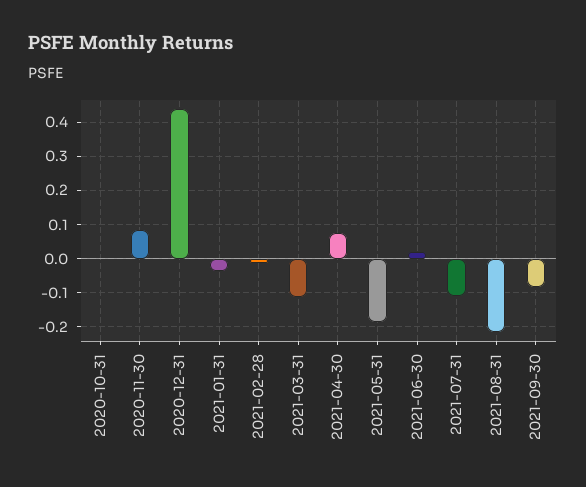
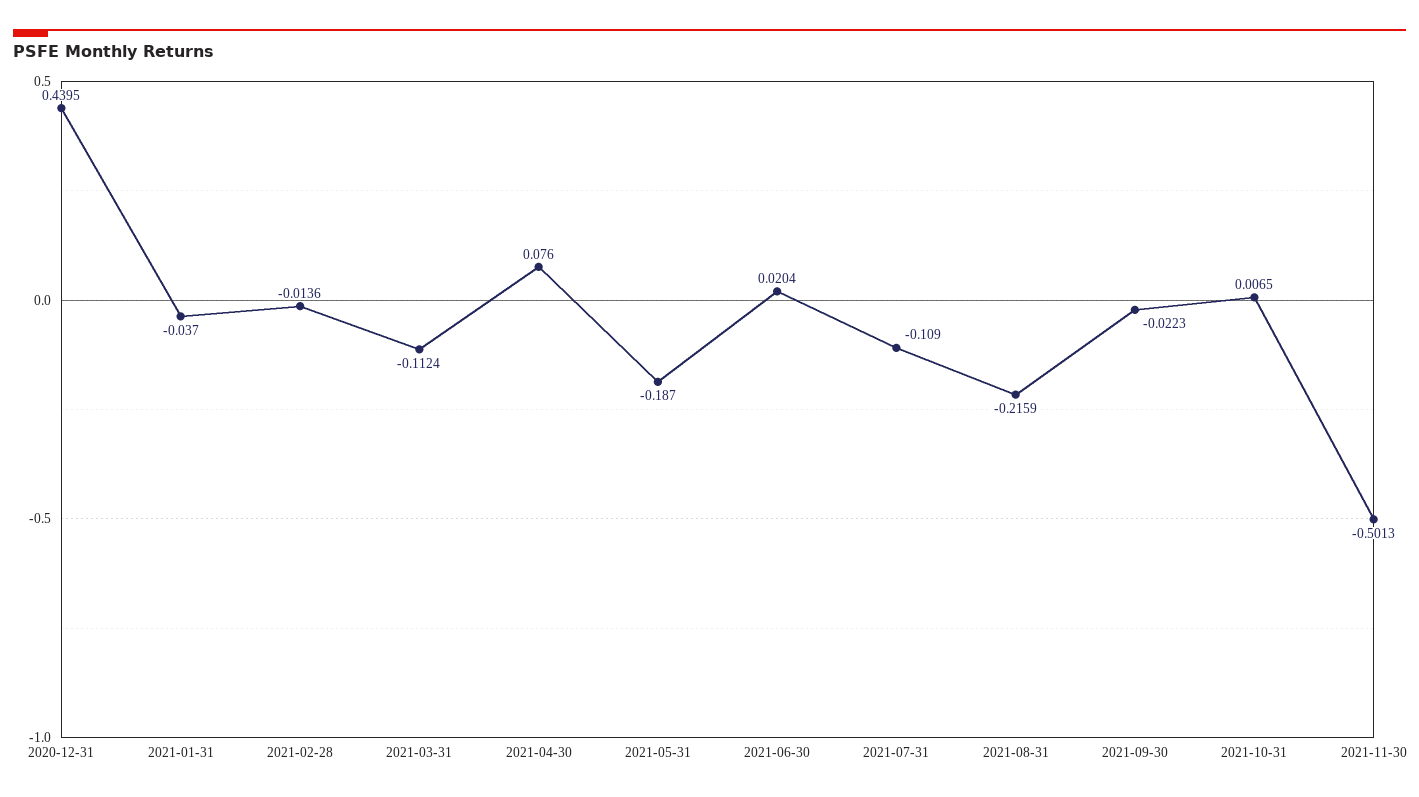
2020-10-31: 0 -> none
2020-11-30: 0.08 -> none
2021-09-30: -0.08 -> -0.0223
2021-10-31: none -> 0.0065
2021-11-30: none -> -0.5013

